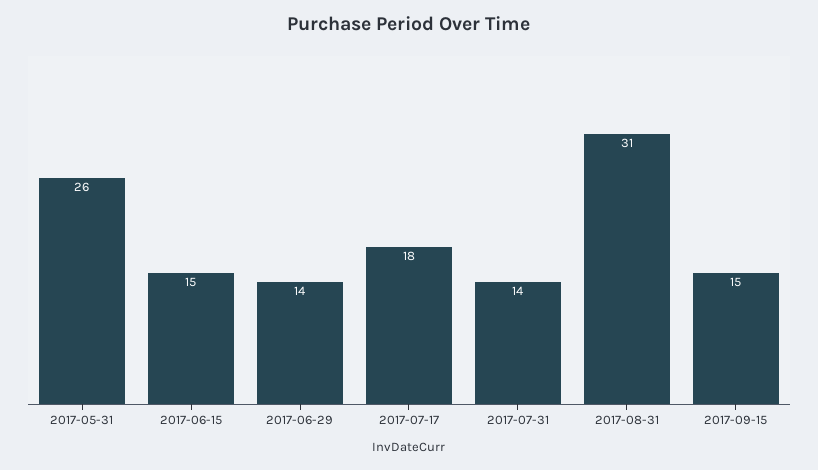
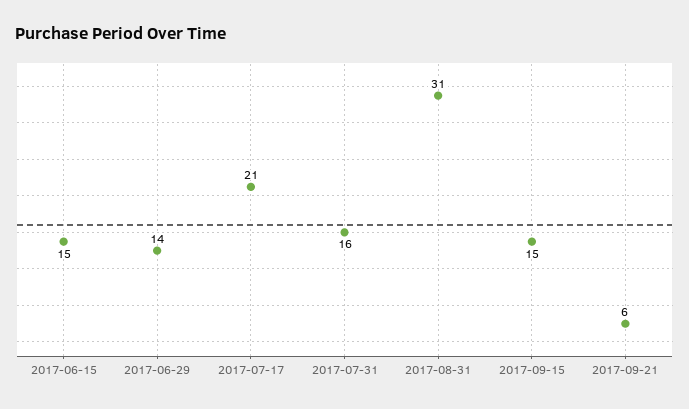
2017-05-31: 26 -> none
2017-07-17: 18 -> 21
2017-07-31: 14 -> 16
2017-09-21: none -> 6

